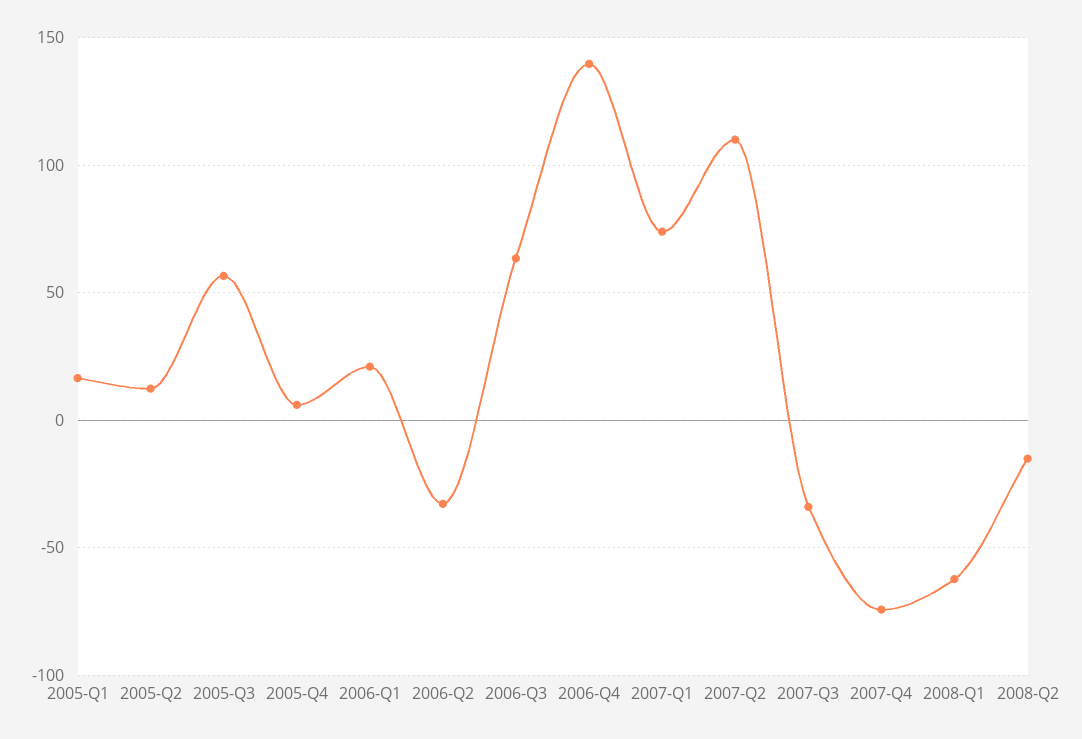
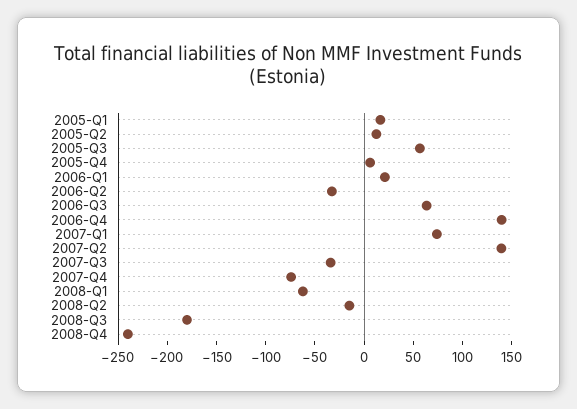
2007-Q2: 110 -> 140
2008-Q3: none -> -180
2008-Q4: none -> -240

